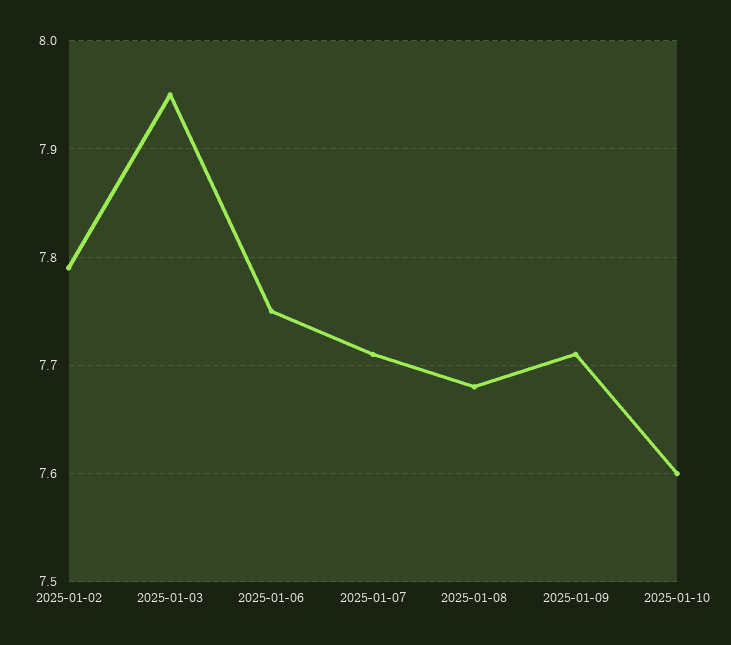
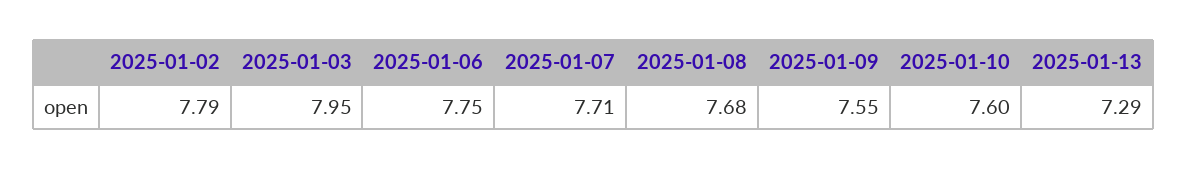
2025-01-09: 7.71 -> 7.55
2025-01-13: none -> 7.29

